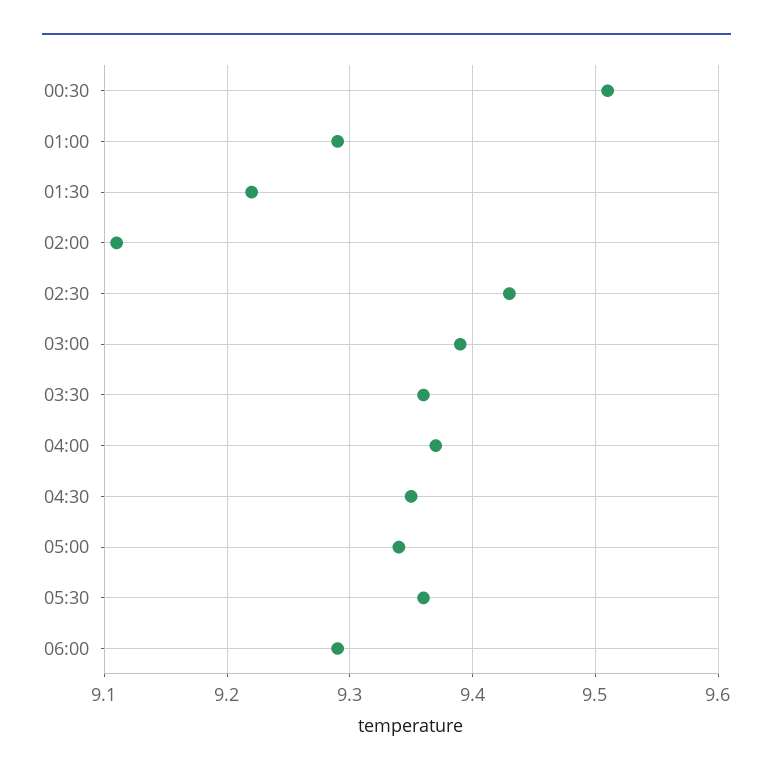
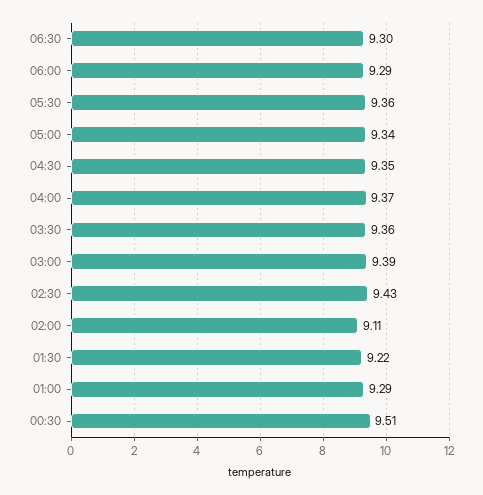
06:30: none -> 9.3

